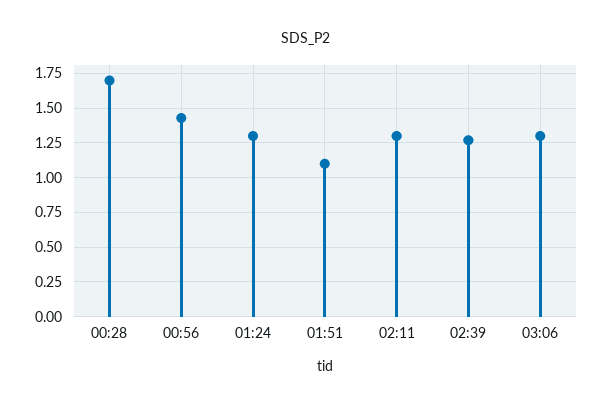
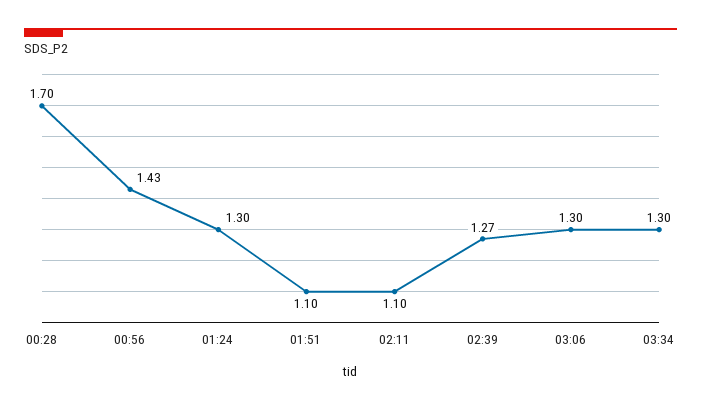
02:11: 1.3 -> 1.1
03:34: none -> 1.3

